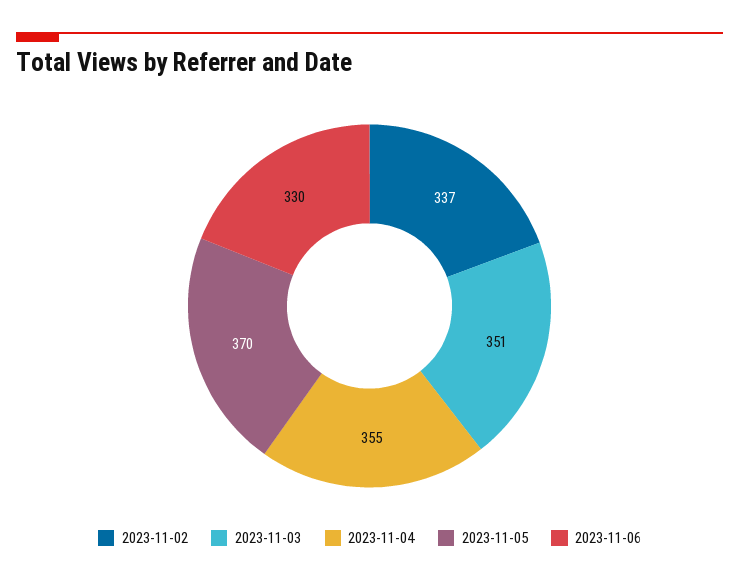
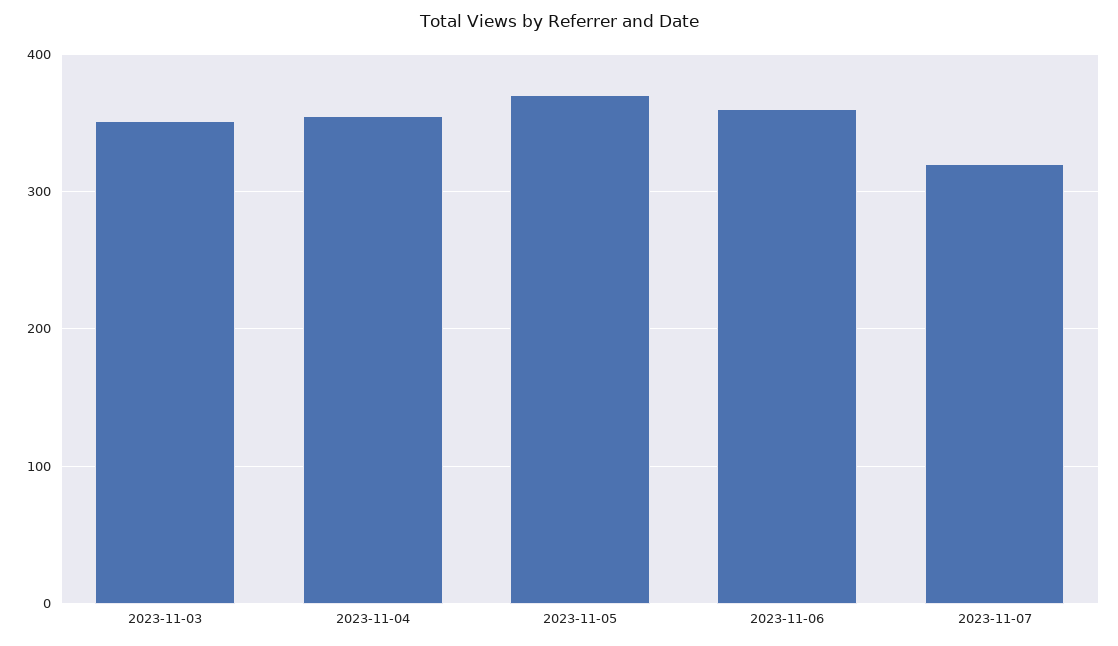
2023-11-02: 337 -> none
2023-11-06: 330 -> 360
2023-11-07: none -> 320

